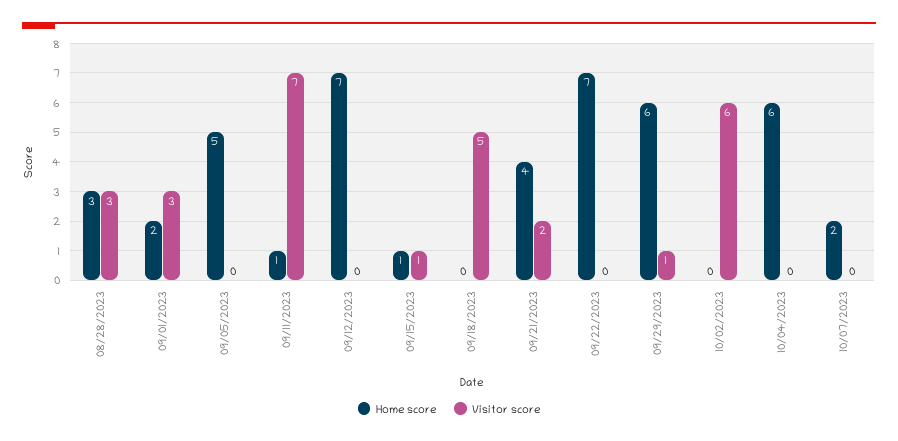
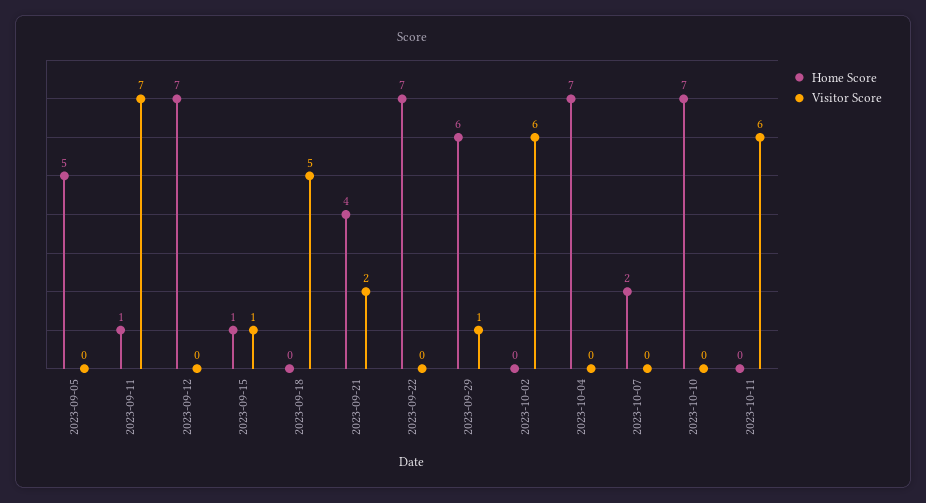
Home score, 08/28/2023: 3 -> none
Visitor score, 08/28/2023: 3 -> none
Home score, 09/01/2023: 2 -> none
Visitor score, 09/01/2023: 3 -> none
Home score, 10/04/2023: 6 -> 7
Home score, 2023-10-10: none -> 7
Visitor score, 2023-10-10: none -> 0
Home score, 2023-10-11: none -> 0
Visitor score, 2023-10-11: none -> 6

